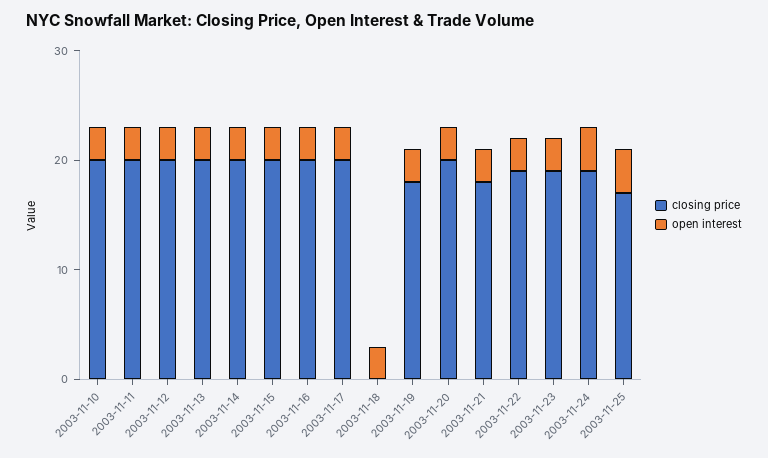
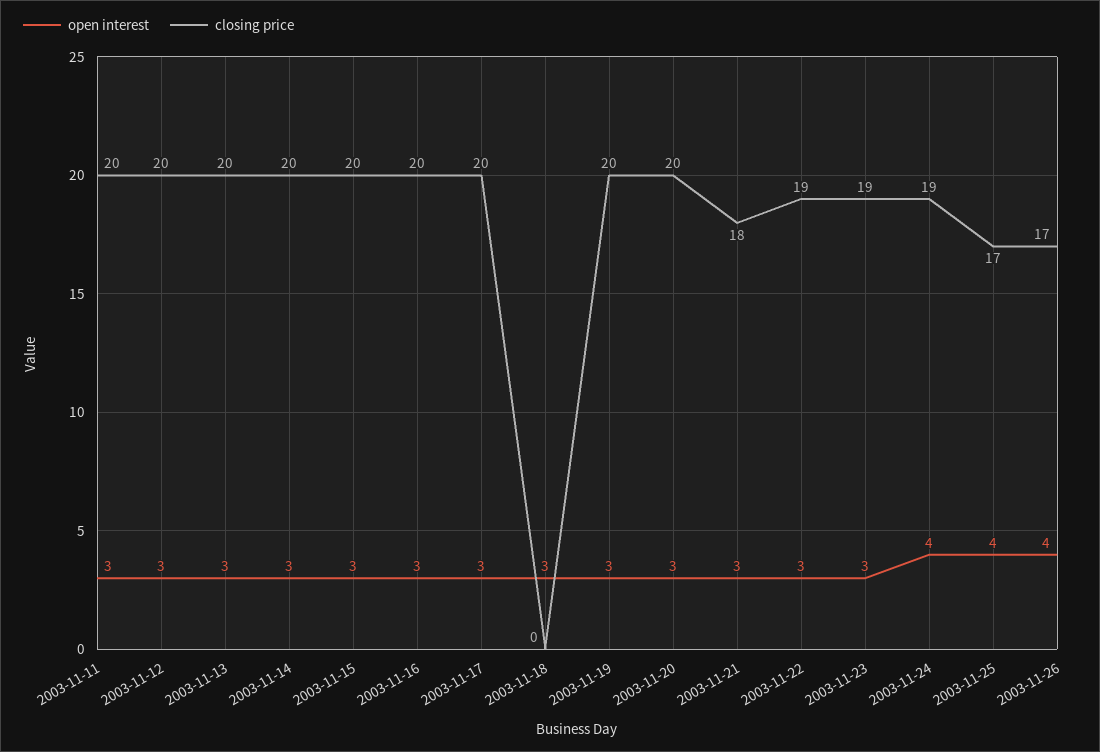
closing price, 2003-11-10: 20 -> none
open interest, 2003-11-10: 3 -> none
closing price, 2003-11-19: 18 -> 20
open interest, 2003-11-26: none -> 4
closing price, 2003-11-26: none -> 17

